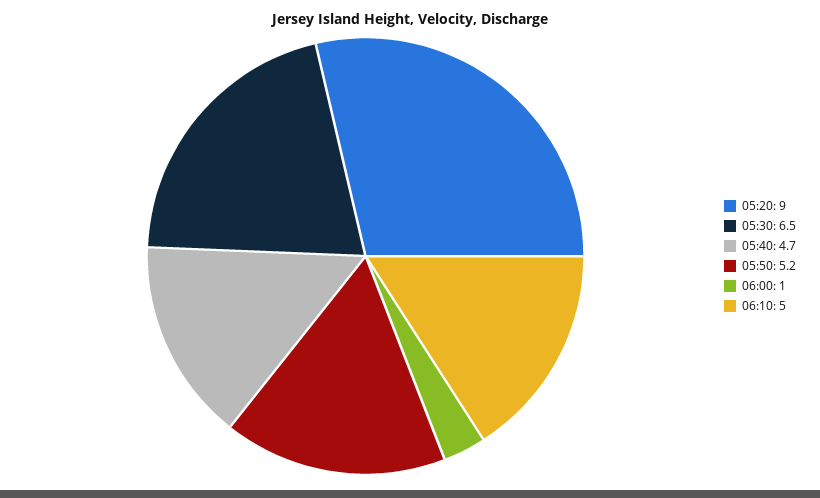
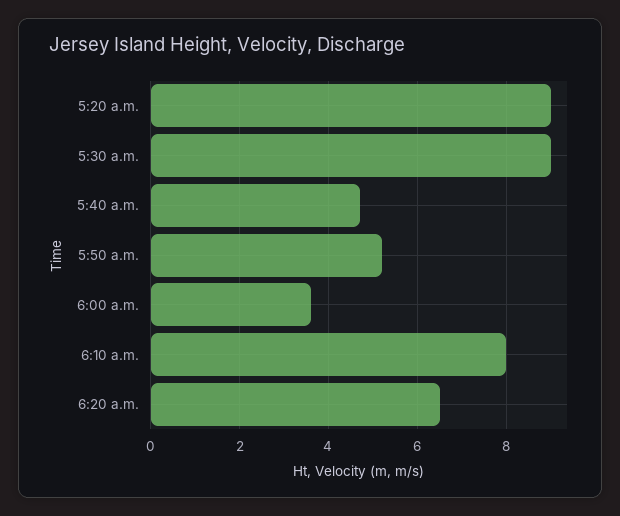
05:30: 6.5 -> 9
06:00: 1 -> 3.5
06:10: 5 -> 8
6:20 a.m.: none -> 6.5

